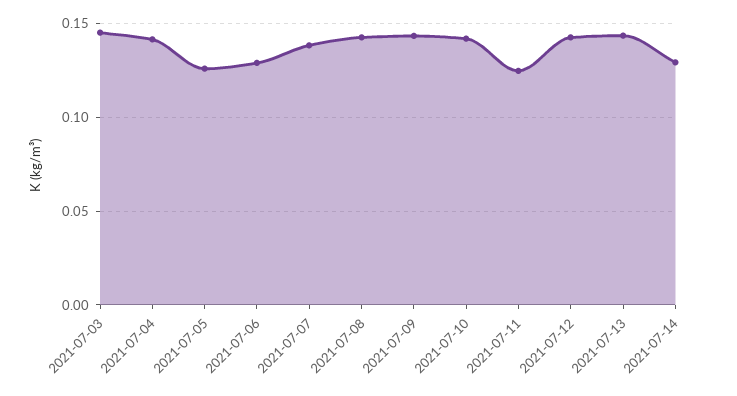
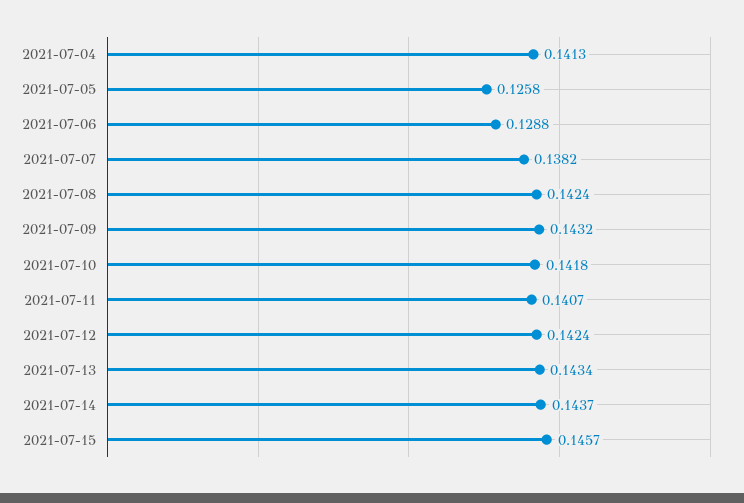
2021-07-03: 0.145 -> none
2021-07-11: 0.125 -> 0.1407
2021-07-14: 0.13 -> 0.1437
2021-07-15: none -> 0.1457

